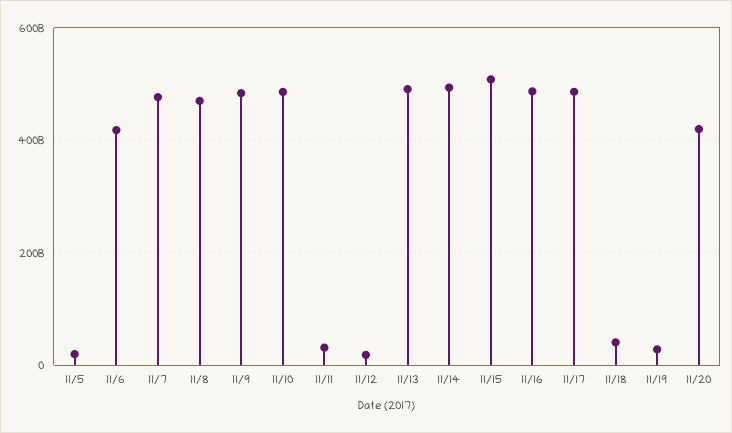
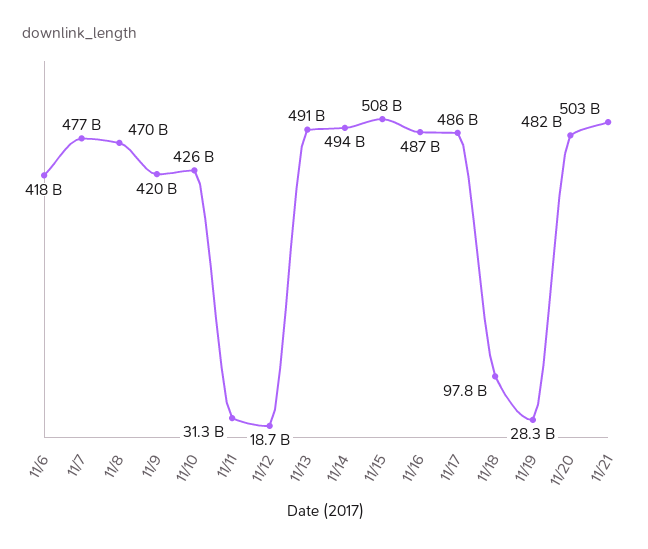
11/5: 20000000000 -> none
11/9: 480000000000 -> 420000000000
11/10: 480000000000 -> 426000000000
11/18: 40000000000 -> 97800000000
11/20: 420000000000 -> 482000000000
11/21: none -> 503000000000

